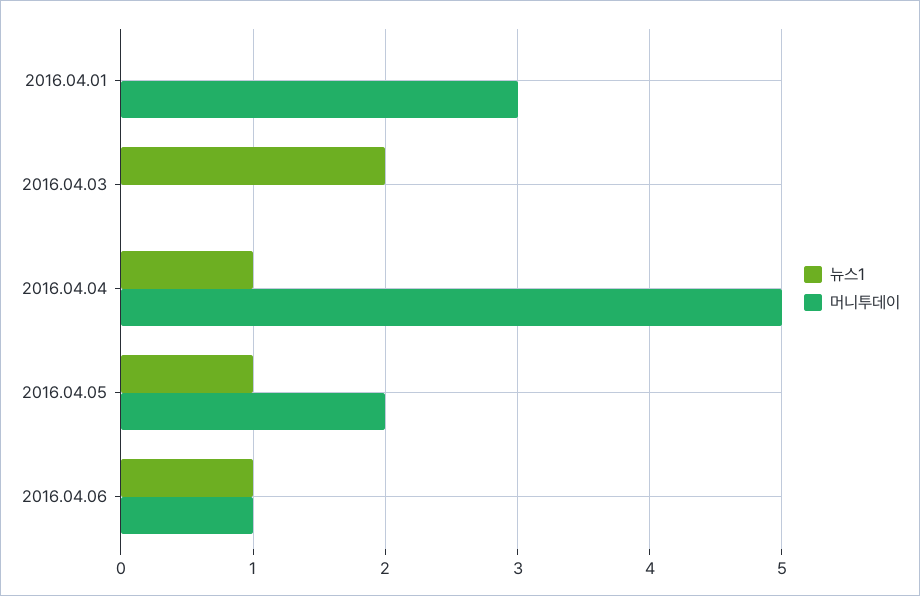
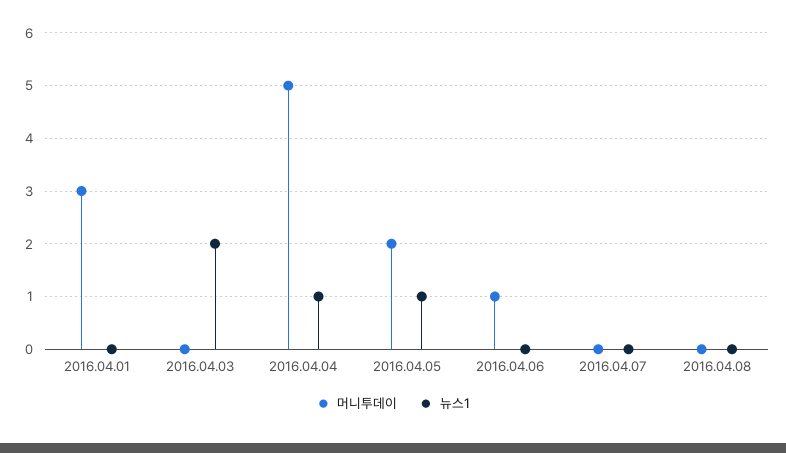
뉴스1, 2016.04.06: 1 -> 0
머니투데이, 2016.04.07: none -> 0
뉴스1, 2016.04.07: none -> 0
머니투데이, 2016.04.08: none -> 0
뉴스1, 2016.04.08: none -> 0

